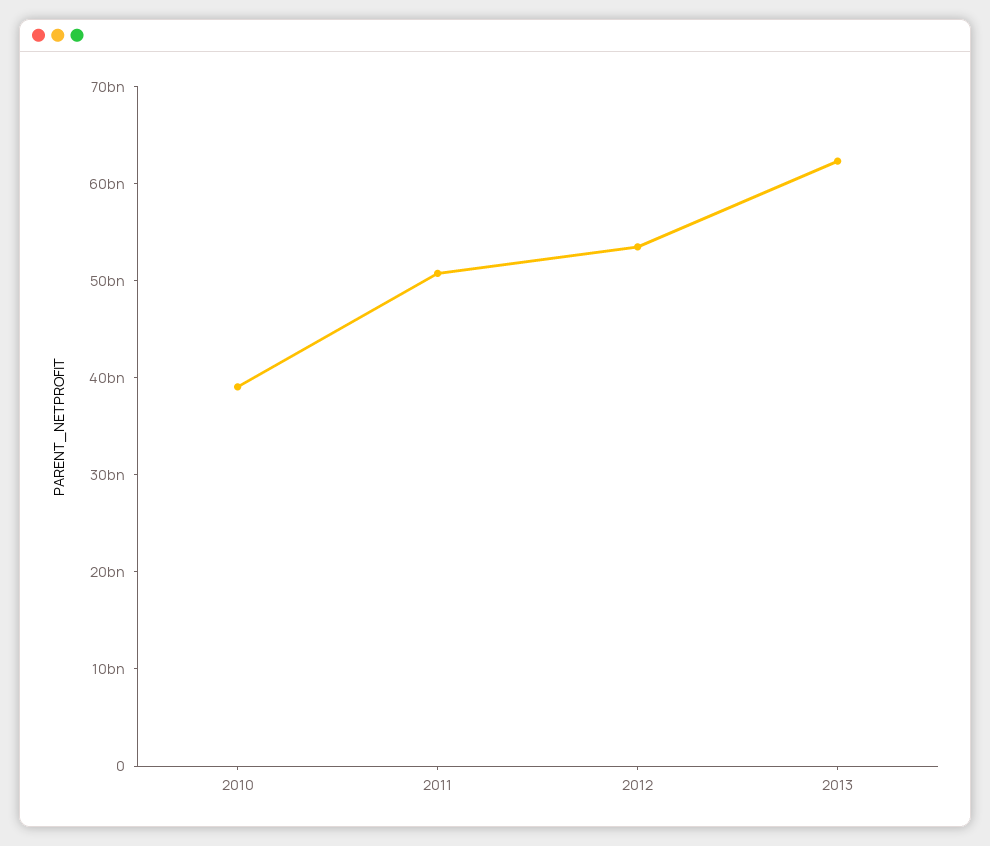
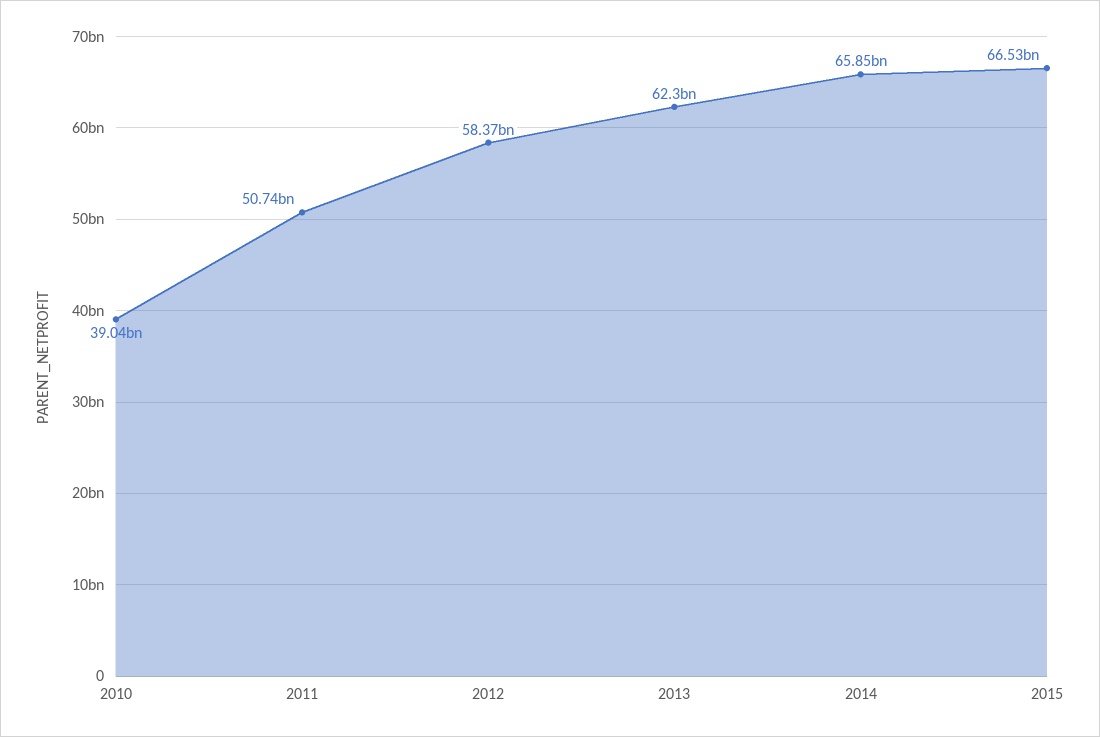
2012: 54000000000 -> 58370000000
2014: none -> 65850000000
2015: none -> 66530000000

